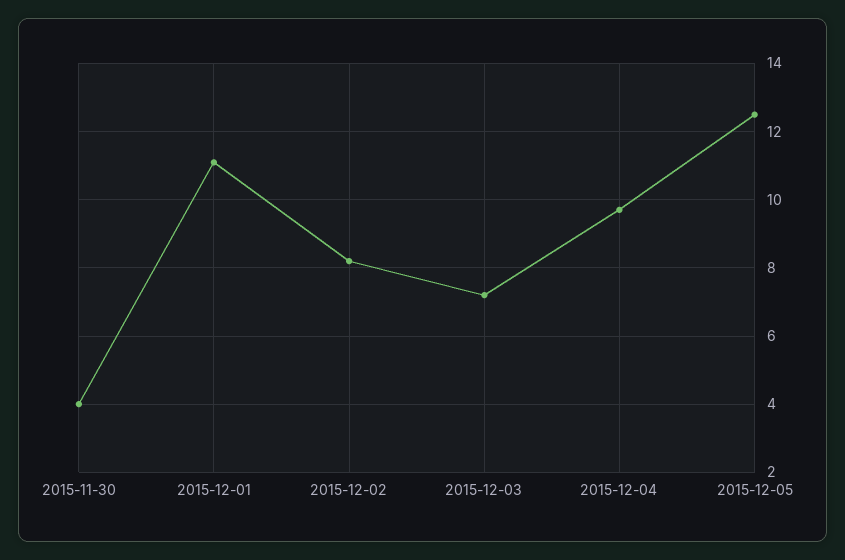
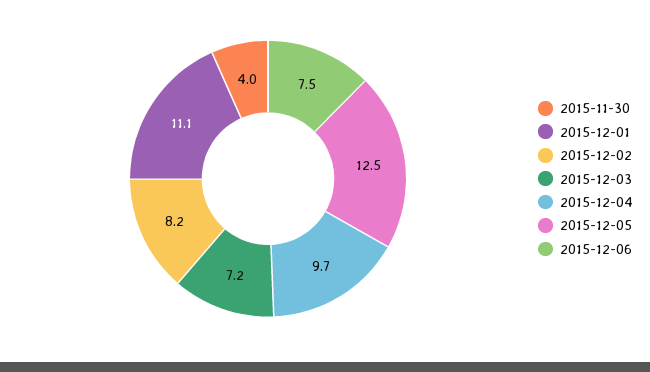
2015-12-06: none -> 7.5

